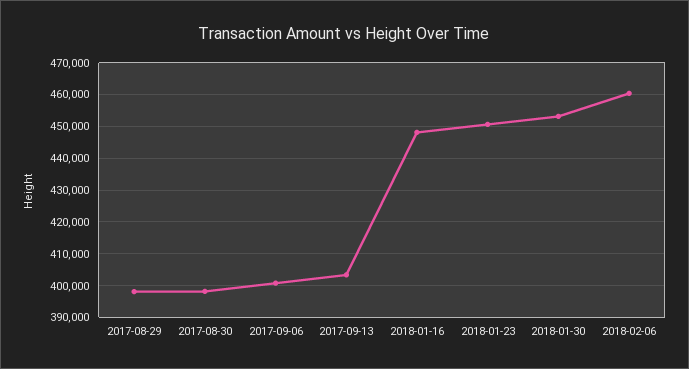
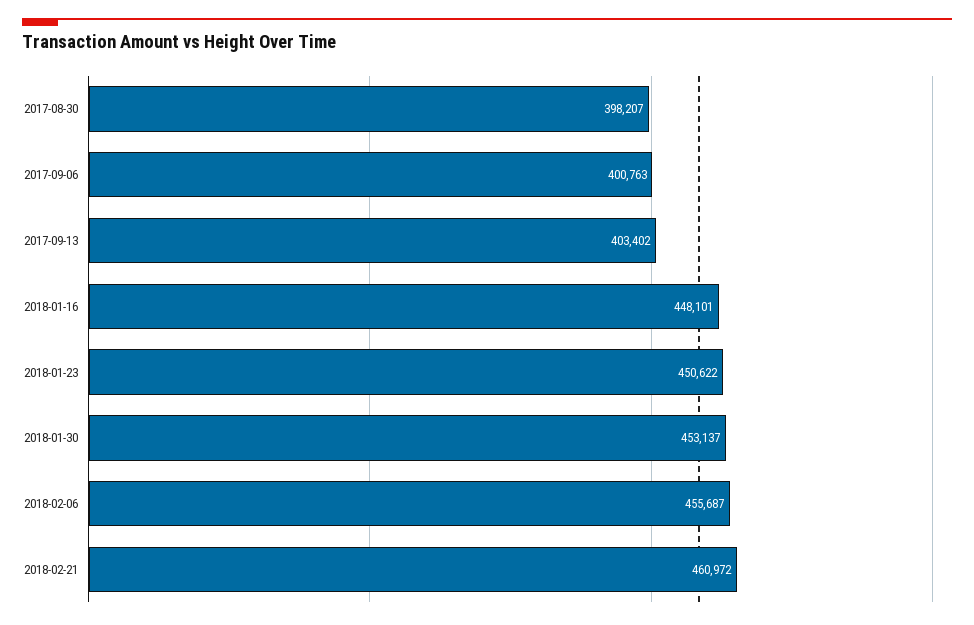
2017-08-29: 398000 -> none
2018-02-06: 460000 -> 455687
2018-02-21: none -> 460972

